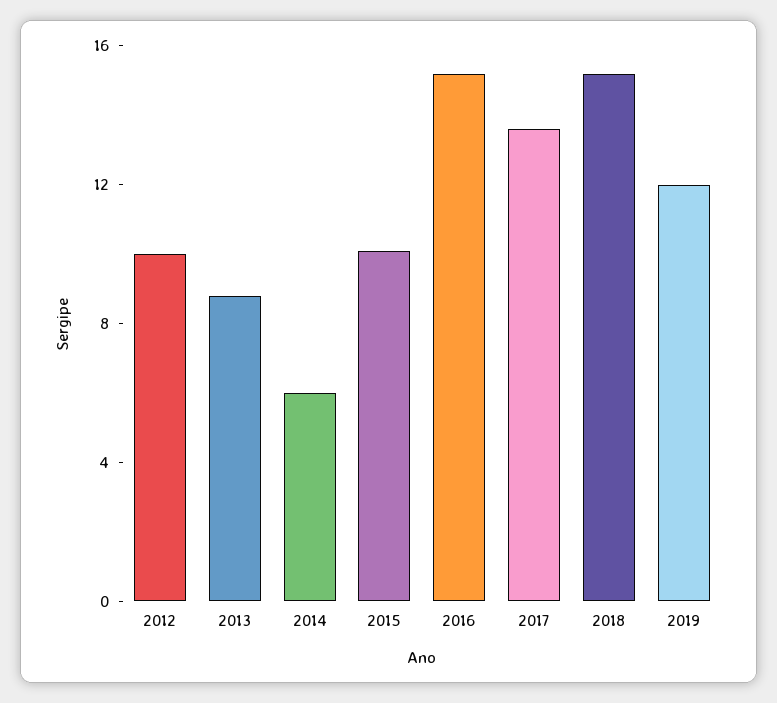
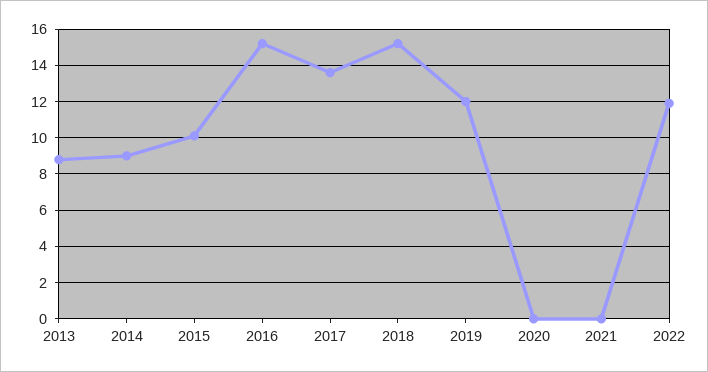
2012: 10 -> none
2014: 6 -> 9
2020: none -> 0
2021: none -> 0
2022: none -> 12

